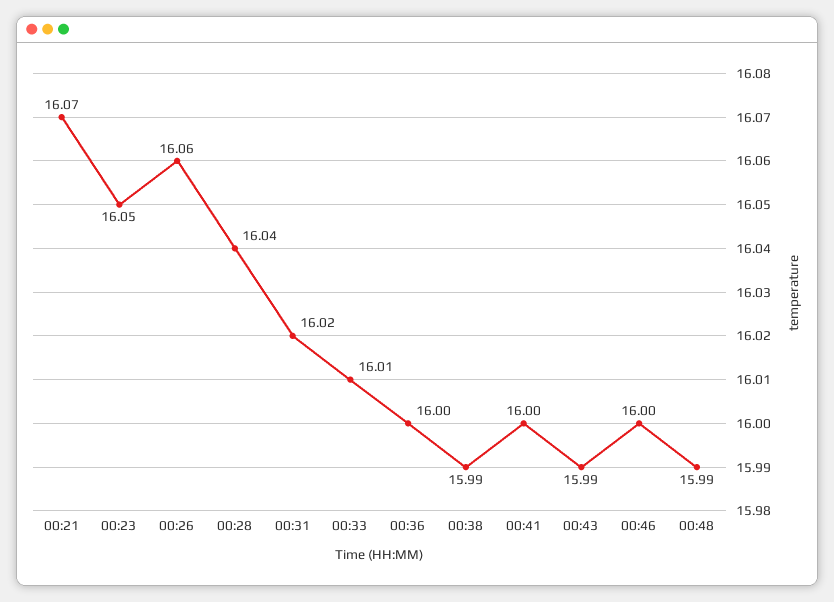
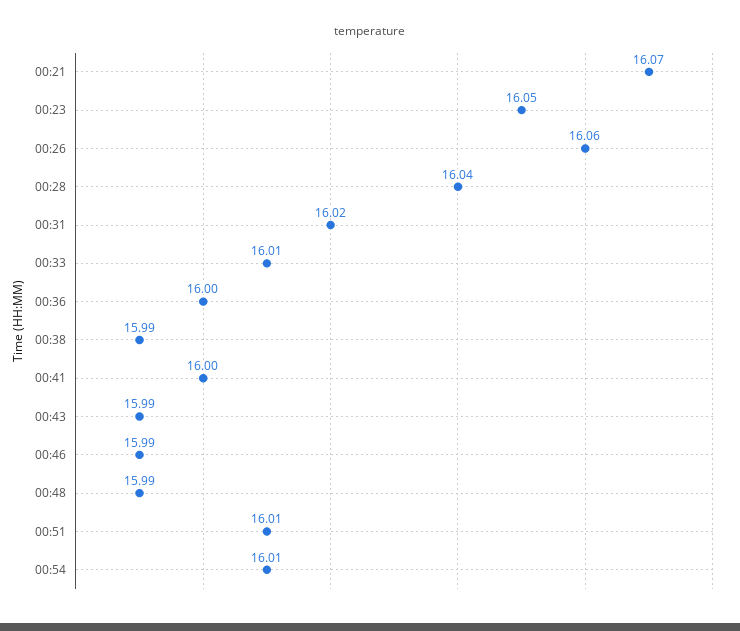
00:46: 16 -> 15.99
00:51: none -> 16.01
00:54: none -> 16.01

